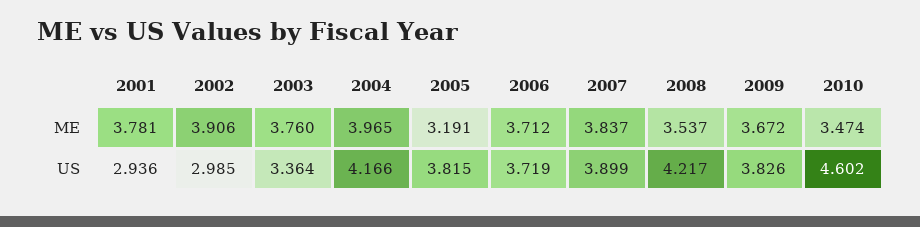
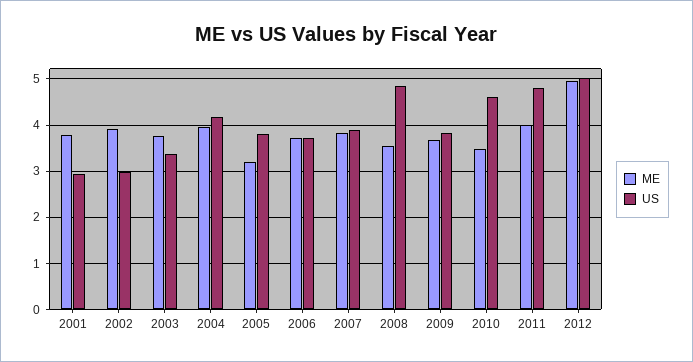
US, 2008: 4.217 -> 4.8
ME, 2011: none -> 4
US, 2011: none -> 4.8
ME, 2012: none -> 5
US, 2012: none -> 5

